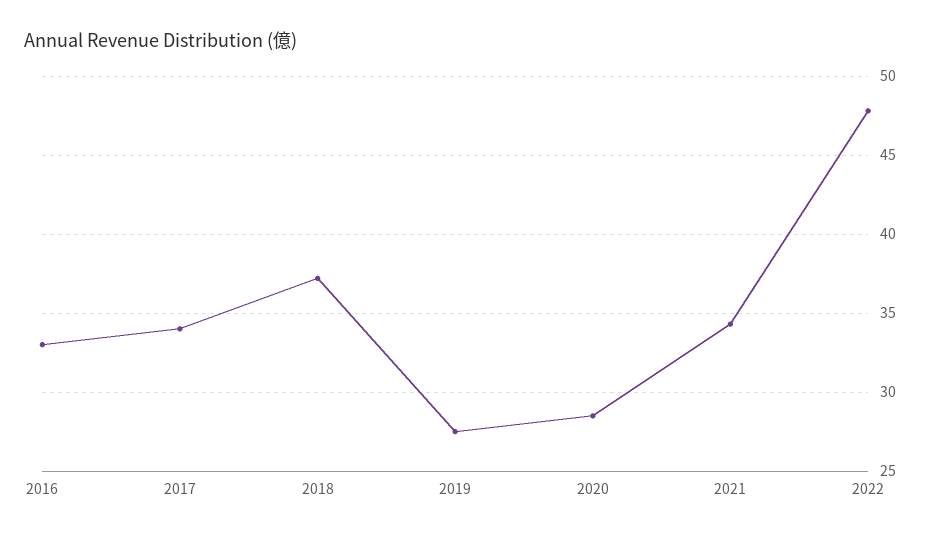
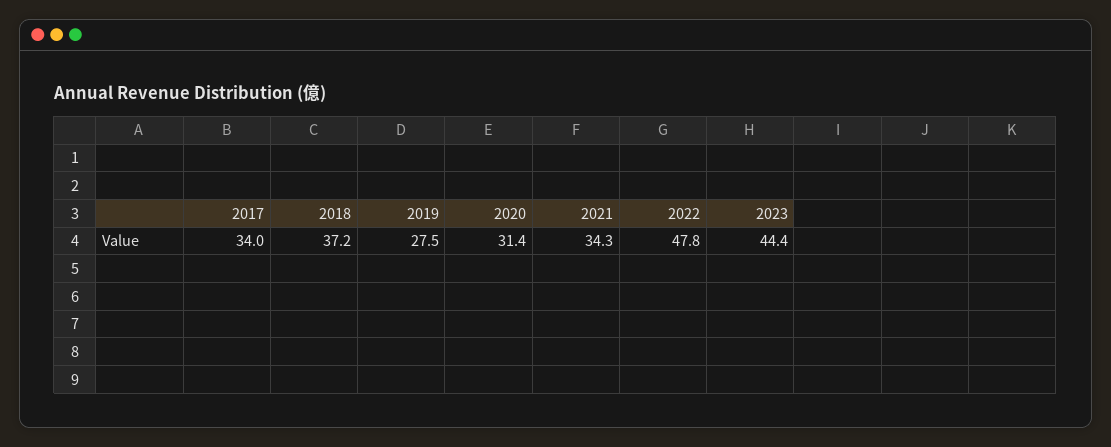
2016: 33 -> none
2020: 28.5 -> 31.4
2023: none -> 44.4

